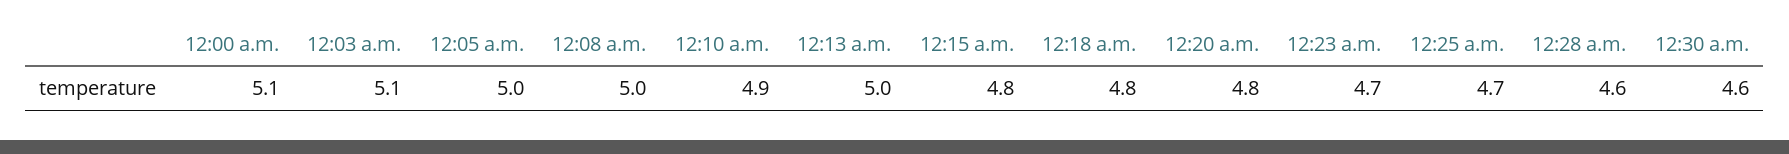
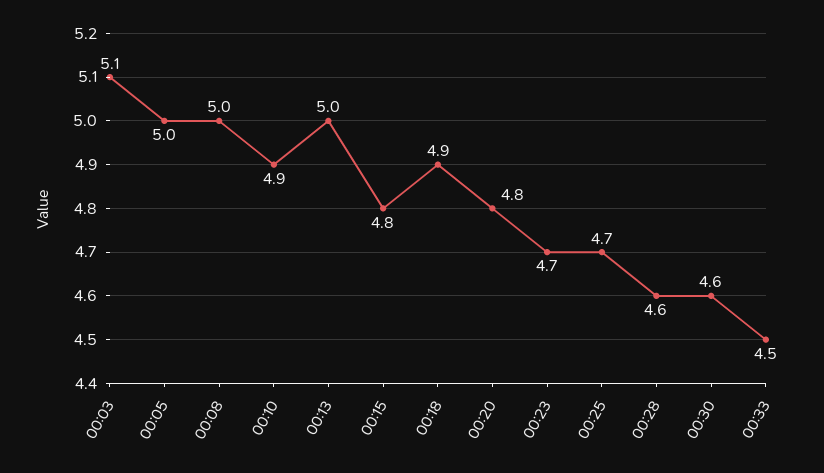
12:00 a.m.: 5.1 -> none
12:18 a.m.: 4.8 -> 4.9
00:33: none -> 4.5

